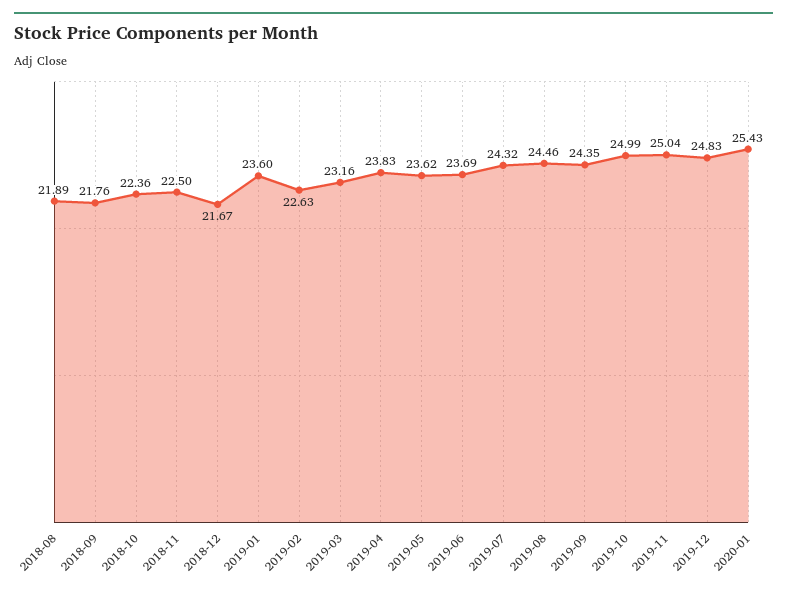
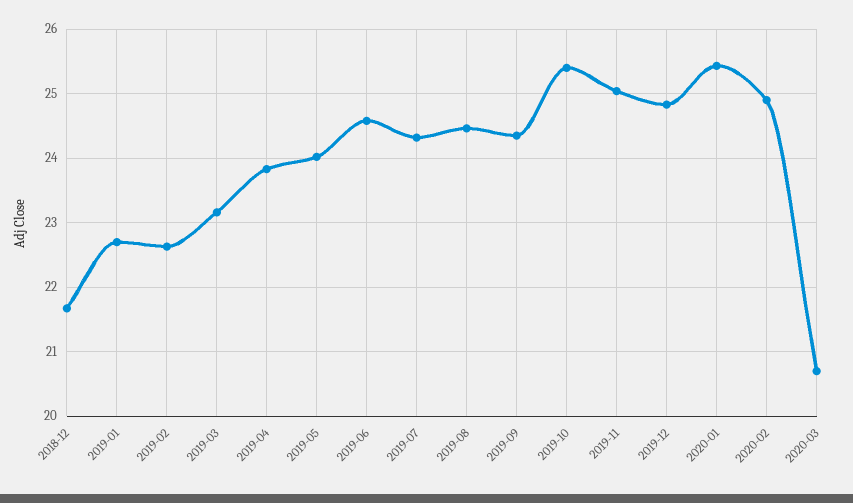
2018-08: 21.89 -> none
2018-09: 21.76 -> none
2018-10: 22.36 -> none
2018-11: 22.5 -> none
2019-01: 23.6 -> 22.7
2019-05: 23.62 -> 24
2019-06: 23.69 -> 24.6
2019-10: 24.99 -> 25.4
2020-02: none -> 24.9
2020-03: none -> 20.7

